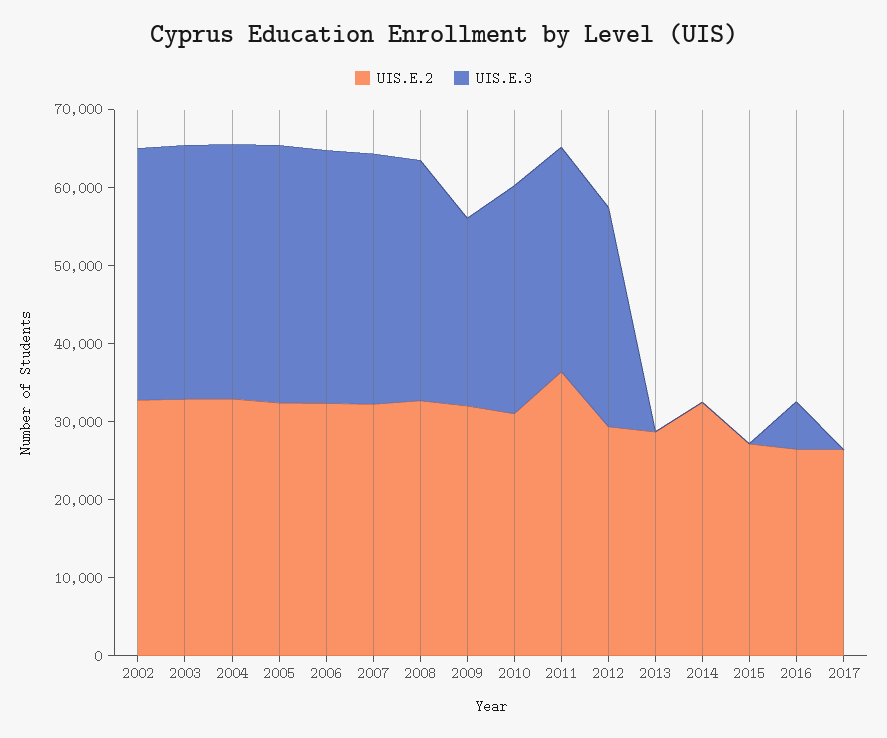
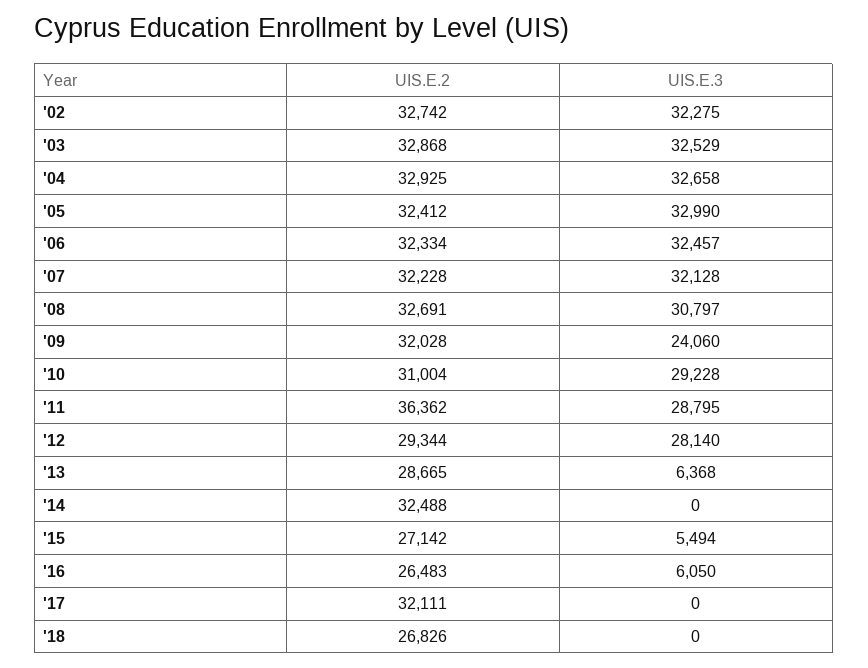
UIS.E.3, 2013: 0 -> 6368
UIS.E.3, 2015: 0 -> 5494
UIS.E.2, 2017: 26000 -> 32111
UIS.E.2, '18: none -> 26826
UIS.E.3, '18: none -> 0

